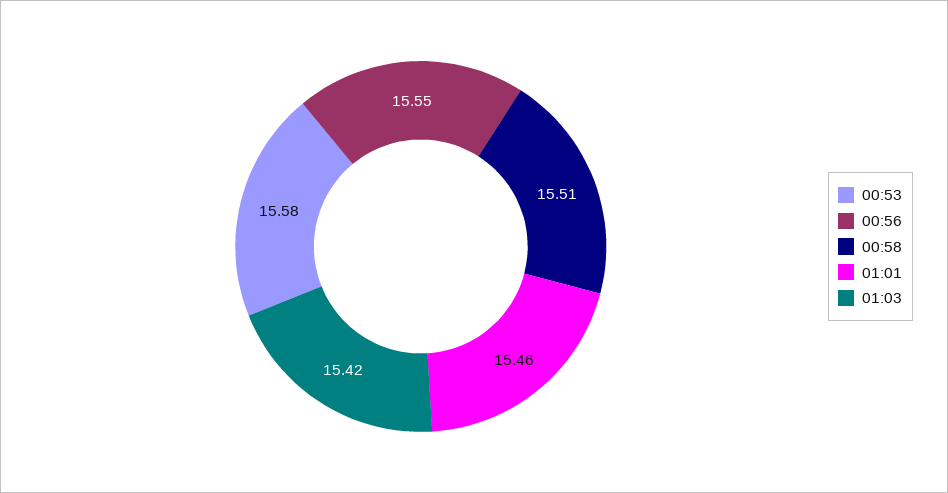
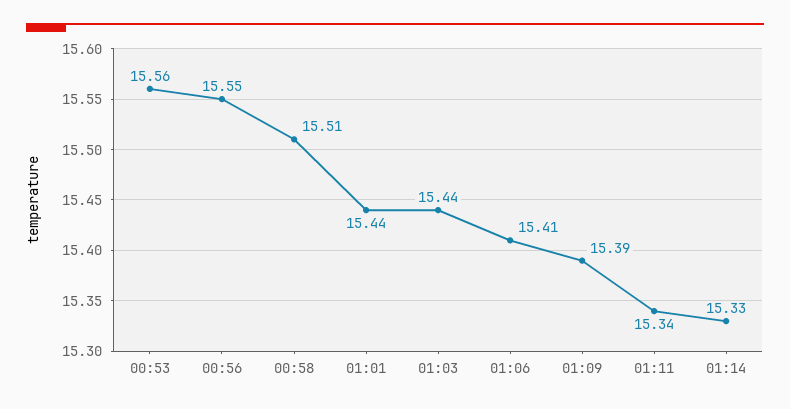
00:53: 15.58 -> 15.56
01:01: 15.46 -> 15.44
01:03: 15.42 -> 15.44
01:06: none -> 15.41
01:09: none -> 15.39
01:11: none -> 15.34
01:14: none -> 15.33

